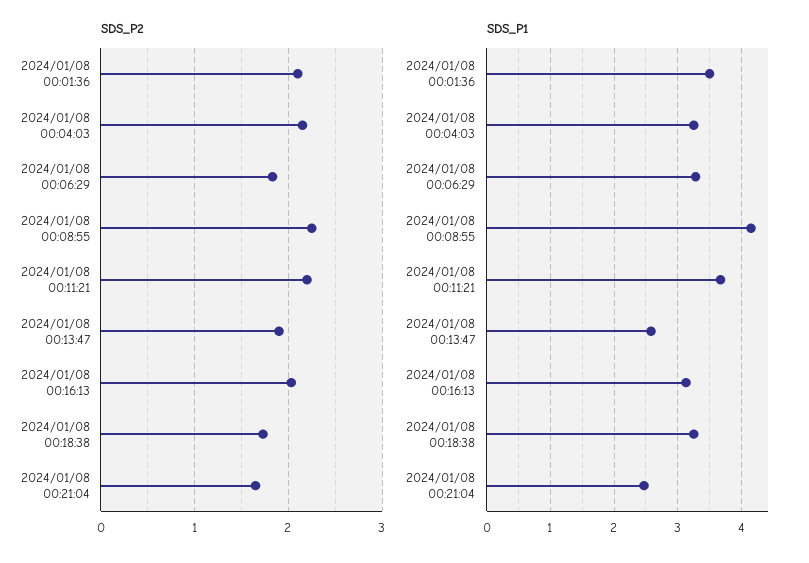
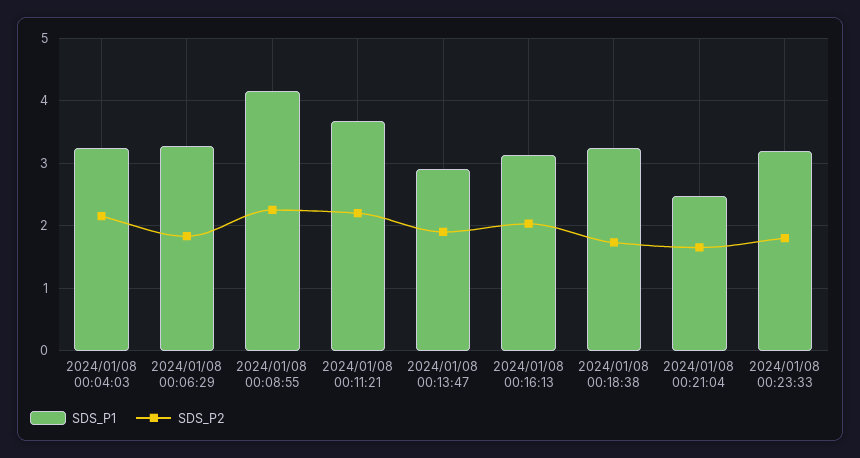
SDS_P2, 2024/01/08 00:01:36: 2.1 -> none
SDS_P1, 2024/01/08 00:01:36: 3.5 -> none
SDS_P1, 2024/01/08 00:13:47: 2.6 -> 2.9
SDS_P1, 2024/01/08 00:23:33: none -> 3.2
SDS_P2, 2024/01/08 00:23:33: none -> 1.8

